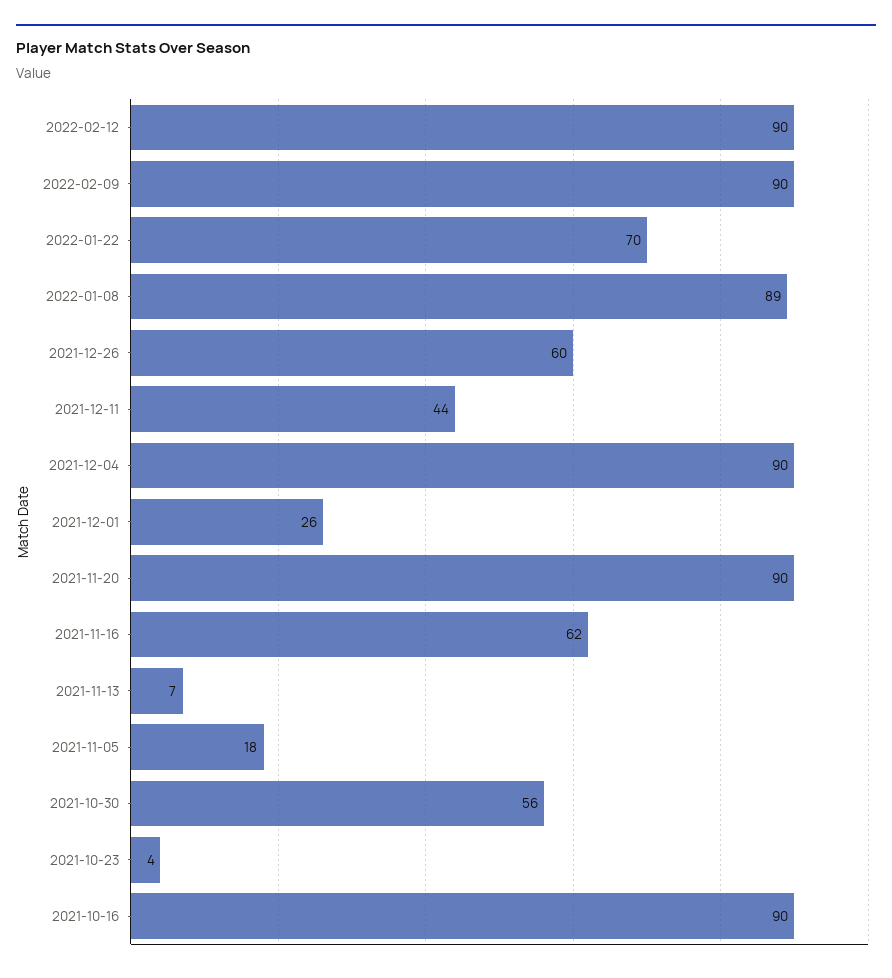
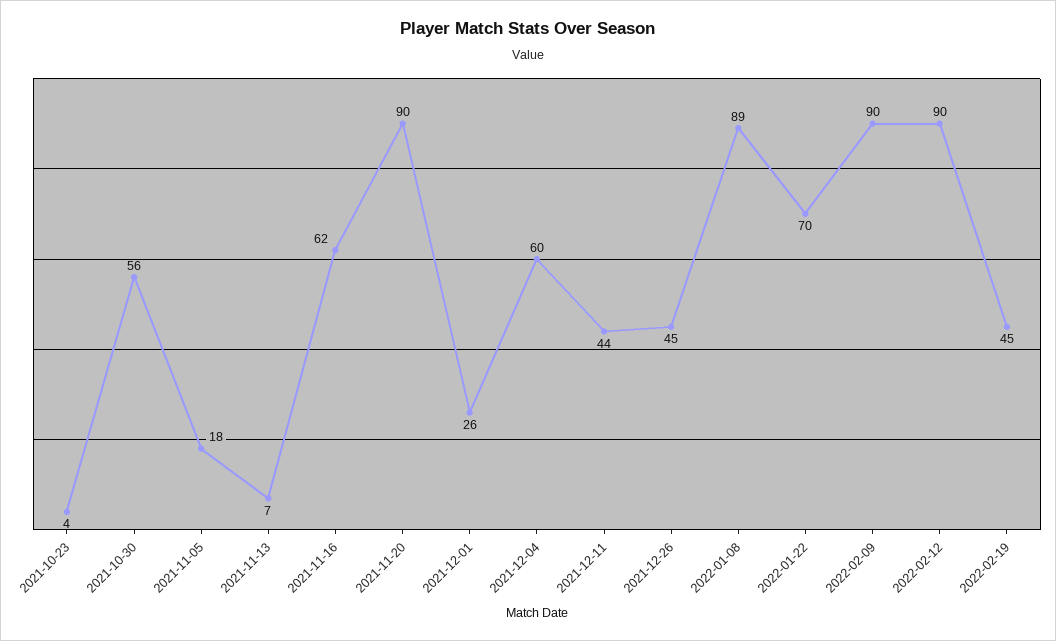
2021-12-26: 60 -> 45
2021-12-04: 90 -> 60
2021-10-16: 90 -> none
2022-02-19: none -> 45

